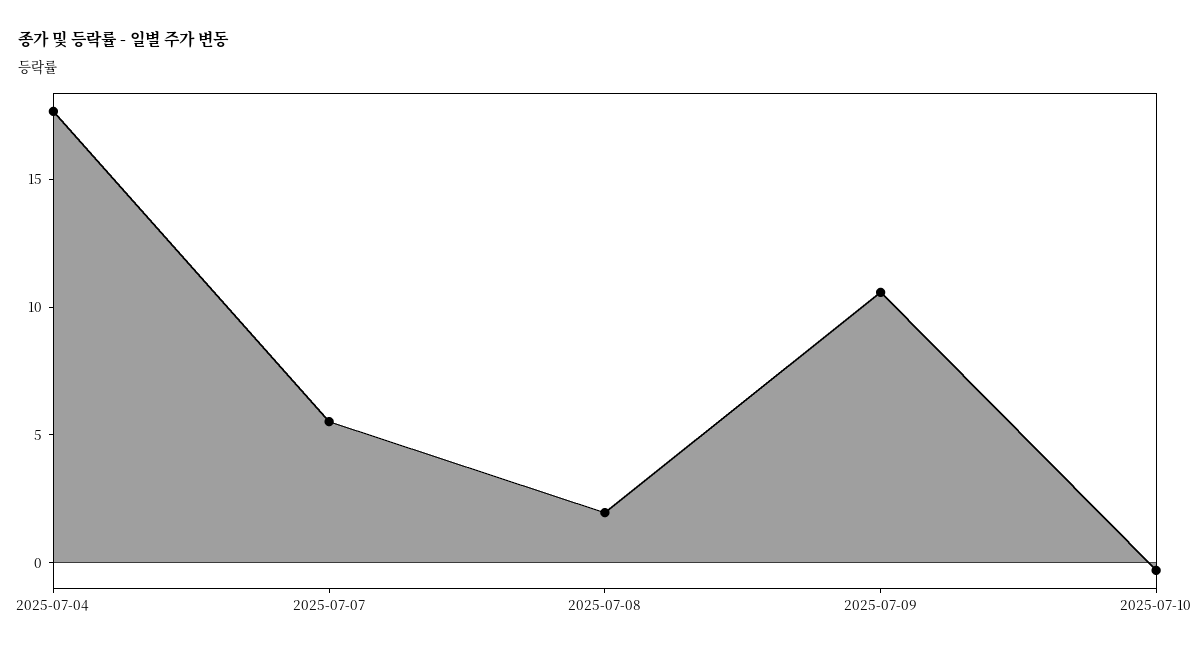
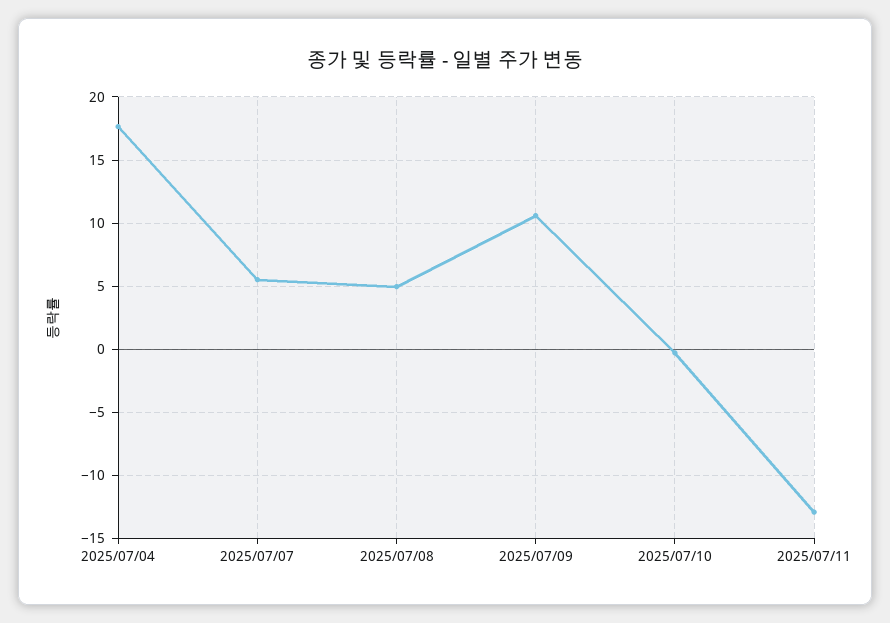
2025-07-08: 2 -> 5
2025/07/11: none -> -13

